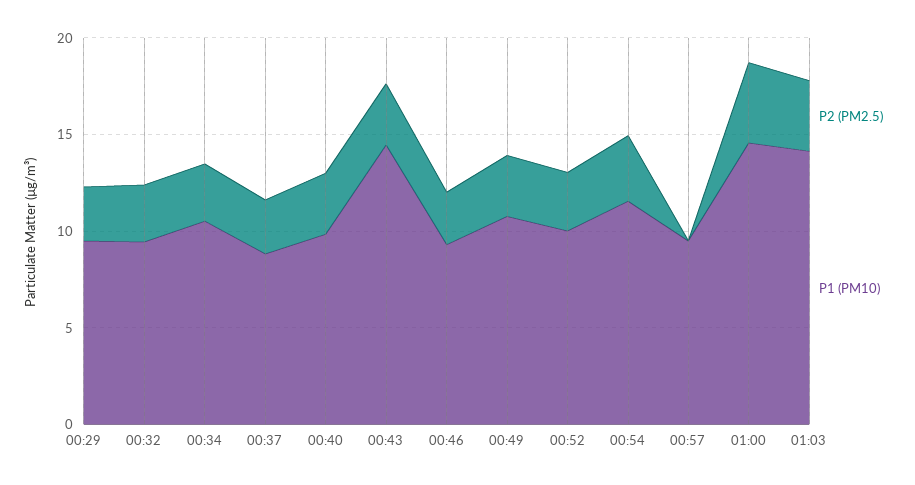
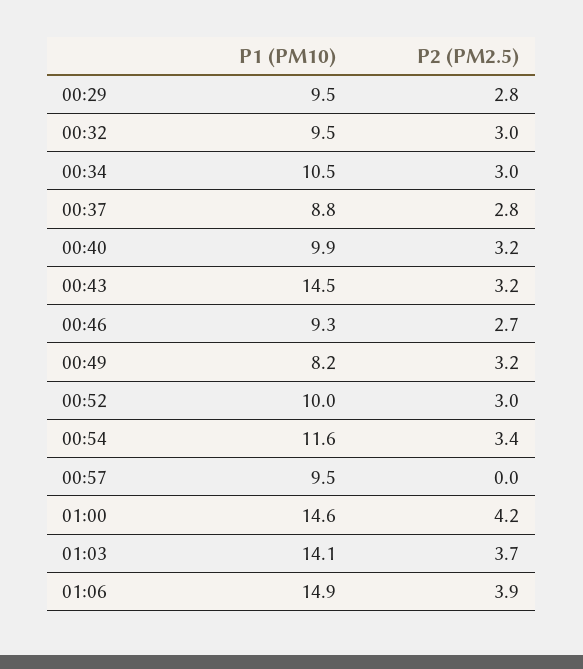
P1 (PM10), 00:49: 11 -> 8.2
P1 (PM10), 01:06: none -> 14.9
P2 (PM2.5), 01:06: none -> 3.9

